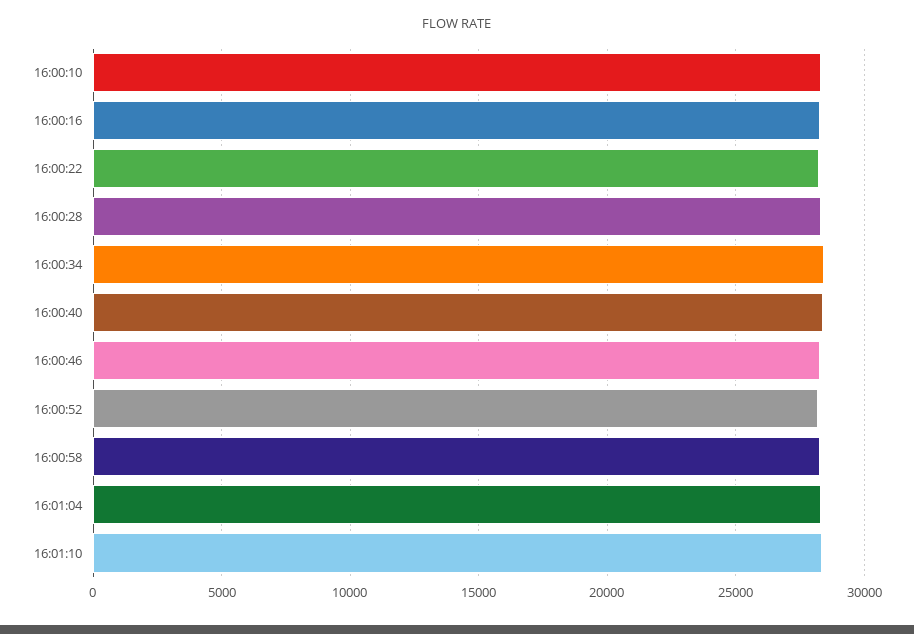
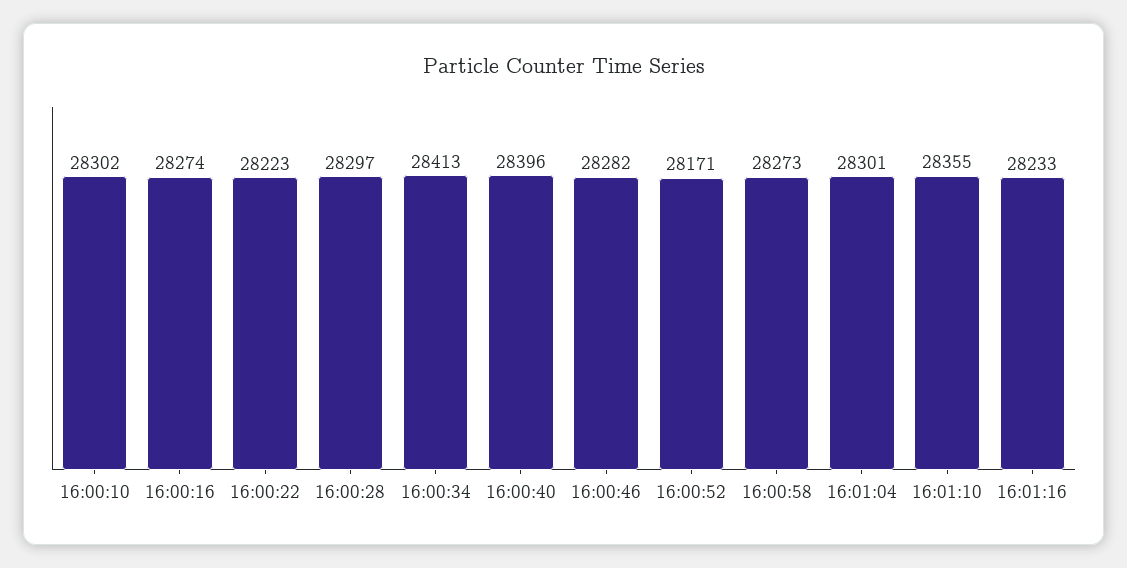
16:01:16: none -> 28233

